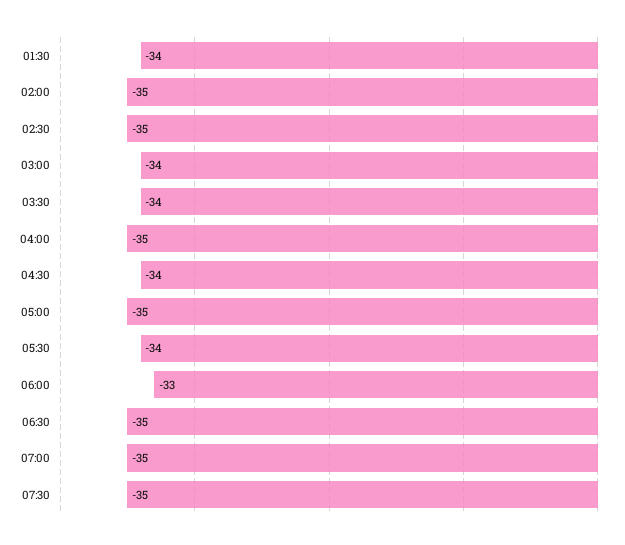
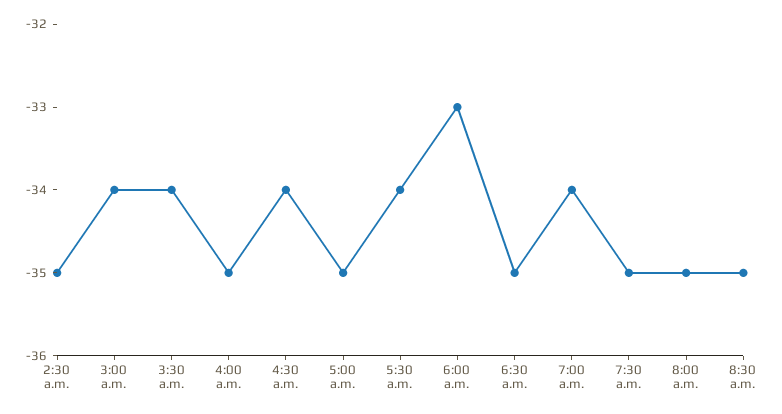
01:30: -34 -> none
02:00: -35 -> none
07:00: -35 -> -34
8:00 a.m.: none -> -35
8:30 a.m.: none -> -35

